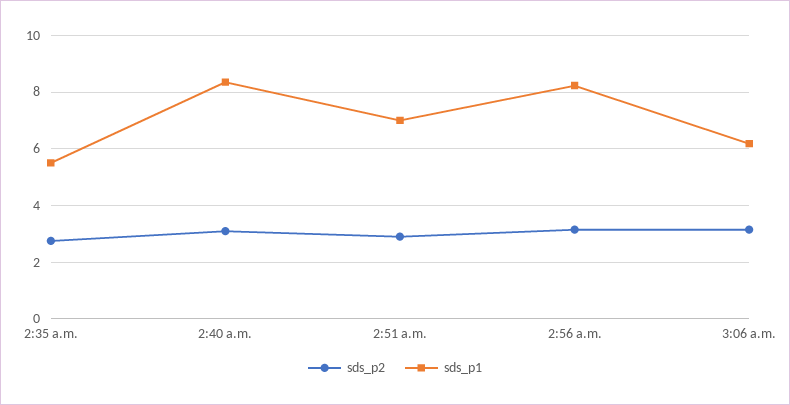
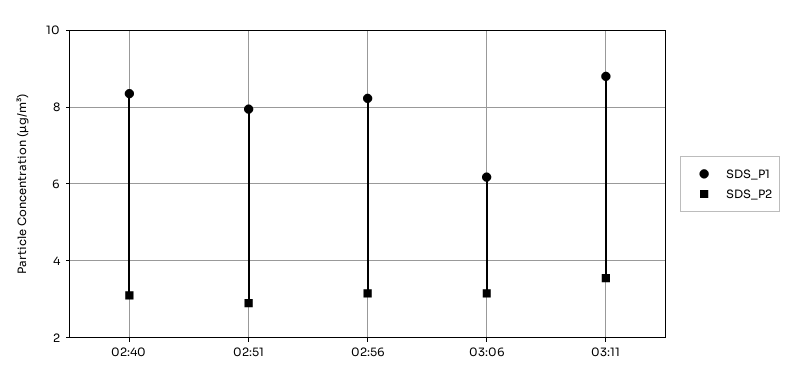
sds_p2, 2:35 a.m.: 2.75 -> none
sds_p1, 2:35 a.m.: 5.5 -> none
sds_p1, 2:51 a.m.: 7 -> 8
sds_p1, 03:11: none -> 8.8
sds_p2, 03:11: none -> 3.6

